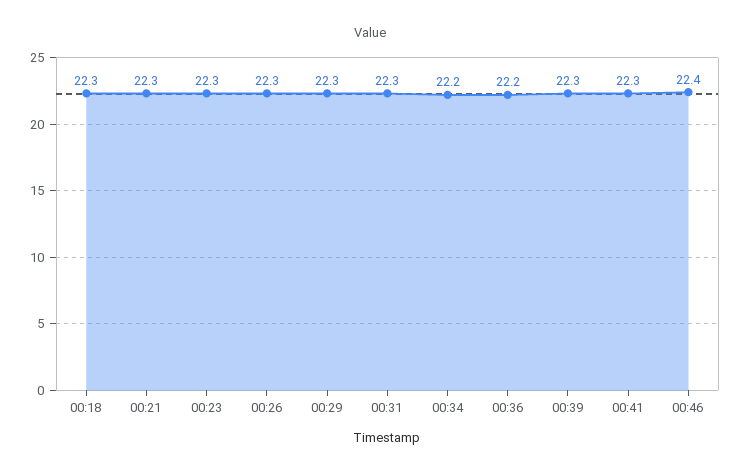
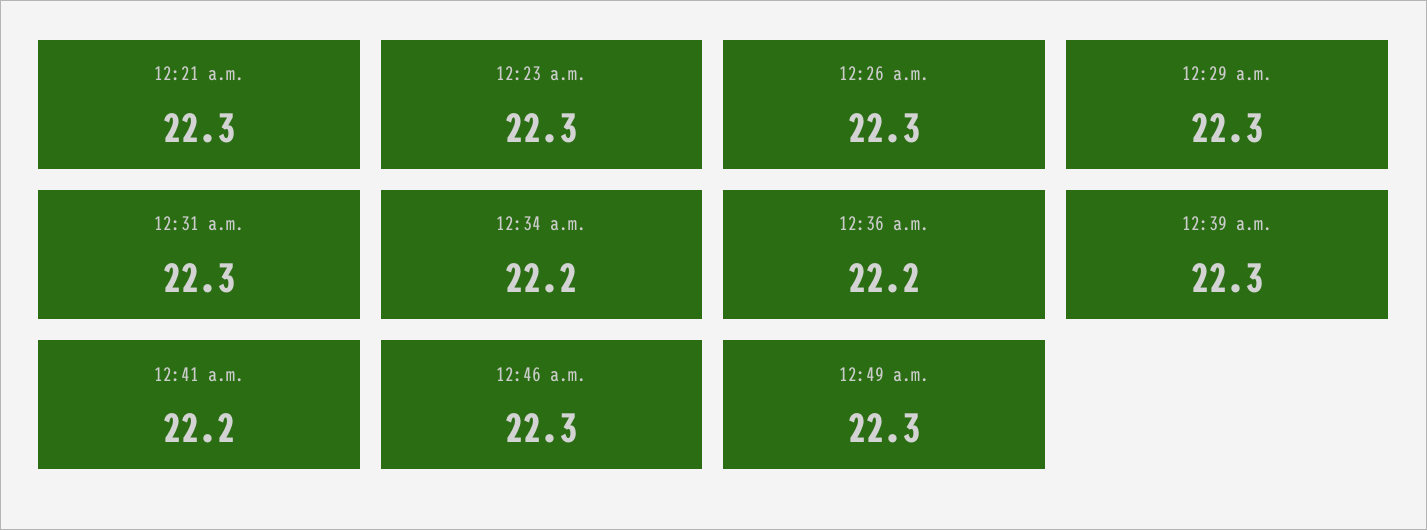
00:18: 22.3 -> none
00:41: 22.3 -> 22.2
00:46: 22.4 -> 22.3
12:49 a.m.: none -> 22.3

